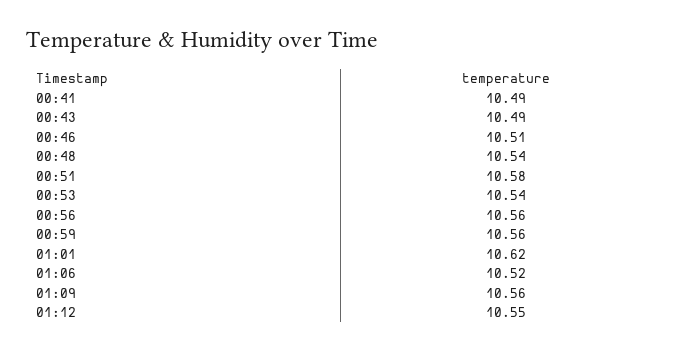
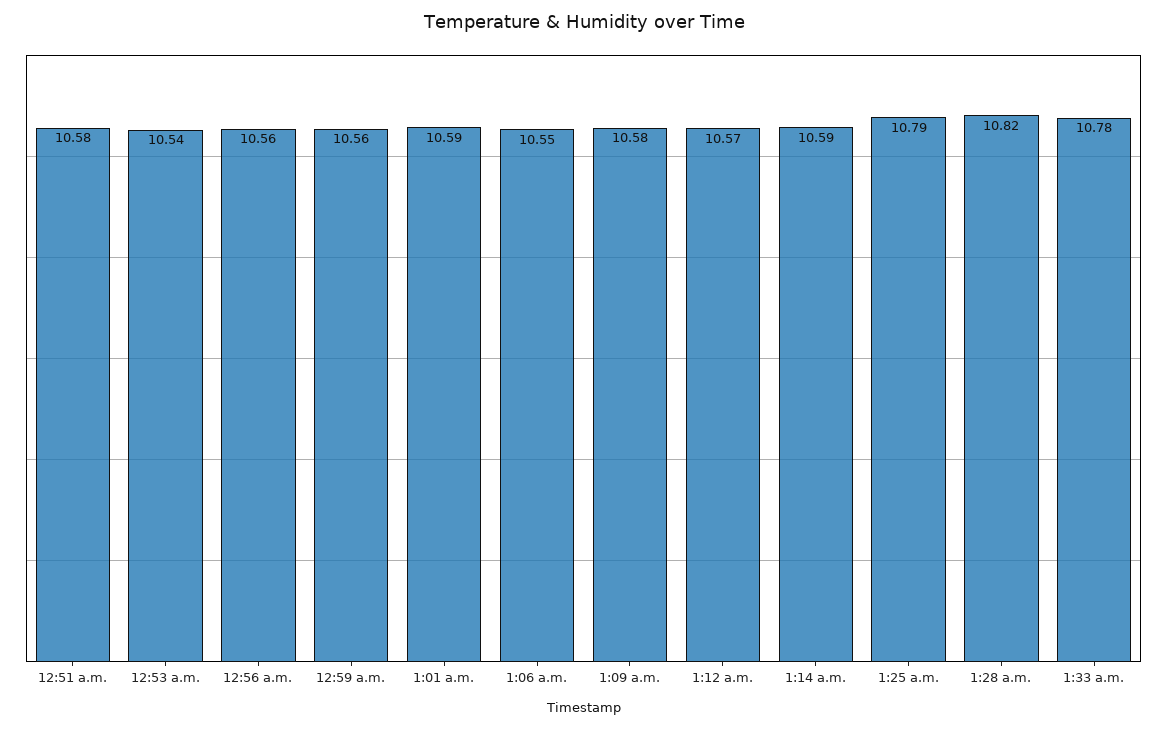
00:41: 10.49 -> none
00:43: 10.49 -> none
00:46: 10.51 -> none
00:48: 10.54 -> none
01:01: 10.62 -> 10.59
01:06: 10.52 -> 10.55
01:09: 10.56 -> 10.58
01:12: 10.55 -> 10.57
1:14 a.m.: none -> 10.59
1:25 a.m.: none -> 10.79
1:28 a.m.: none -> 10.82
1:33 a.m.: none -> 10.78

